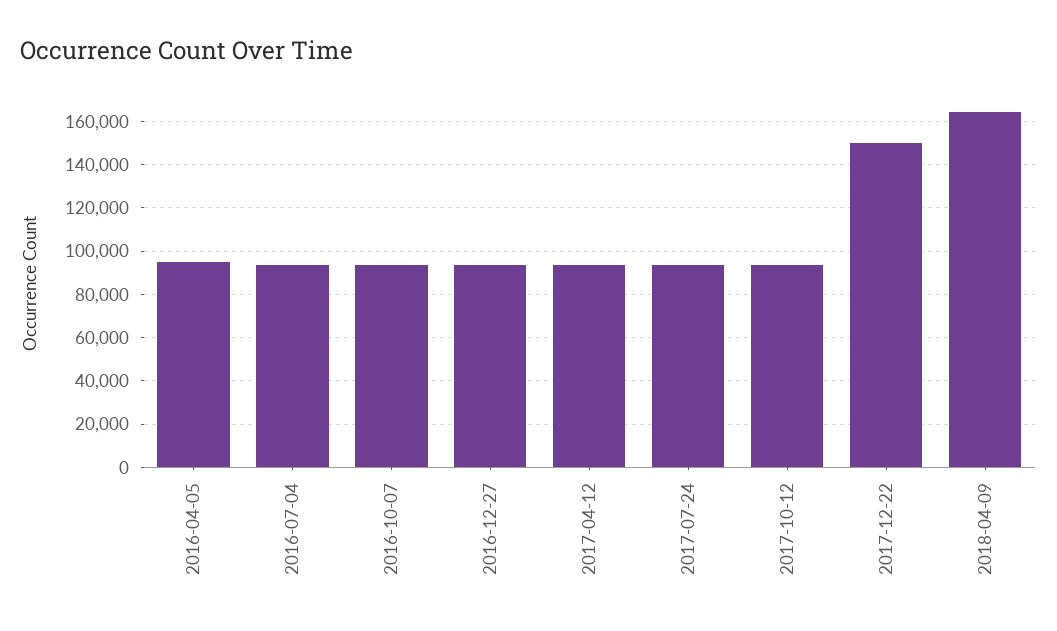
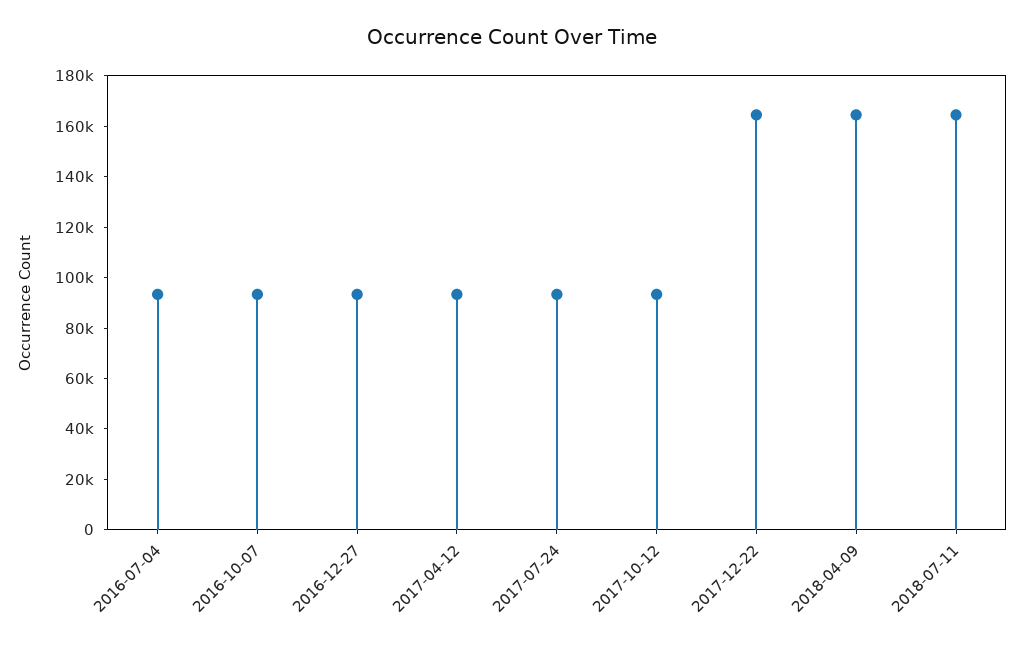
2016-04-05: 95000 -> none
2017-12-22: 150000 -> 165000
2018-07-11: none -> 165000

